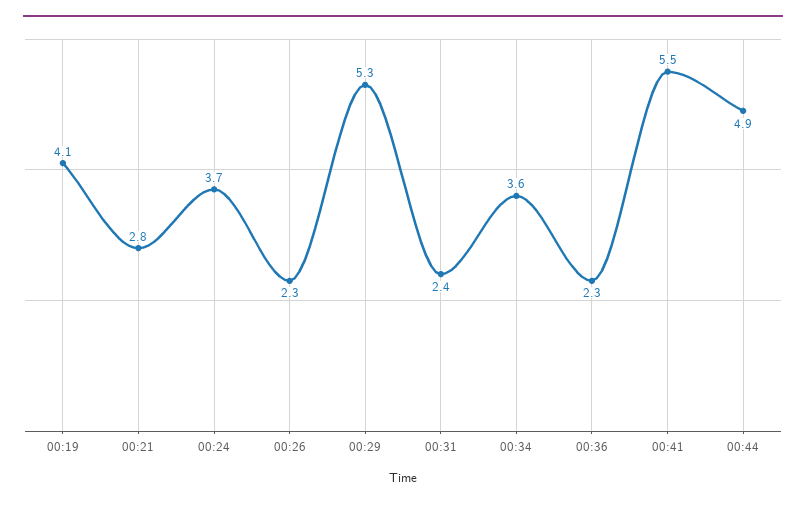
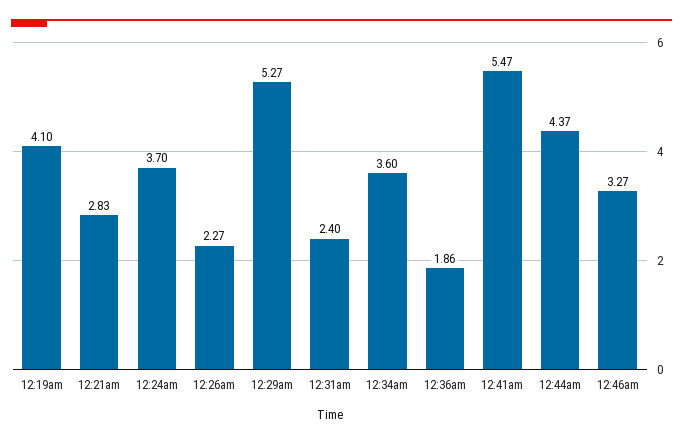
00:36: 2.3 -> 1.86
00:44: 4.9 -> 4.37
12:46am: none -> 3.27

